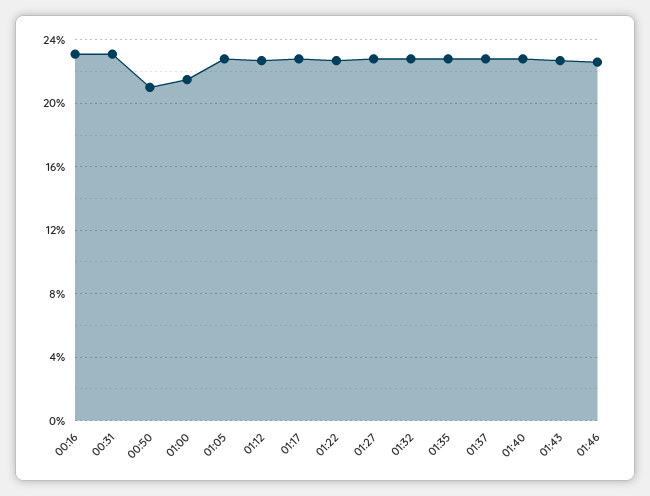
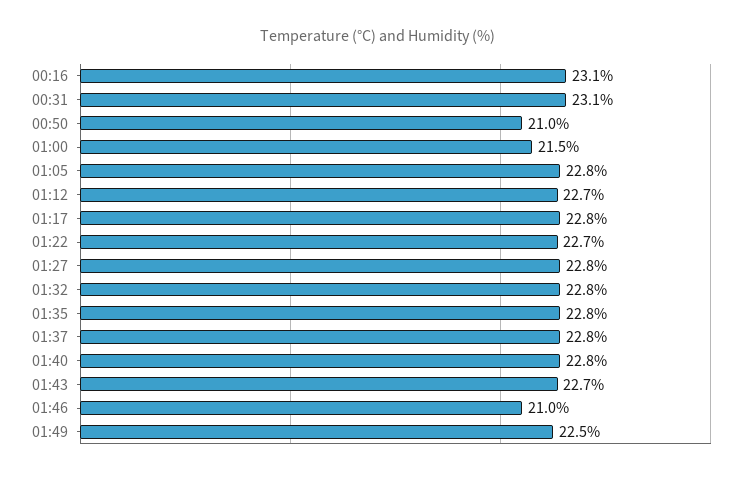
01:46: 22.5 -> 21
01:49: none -> 22.5

